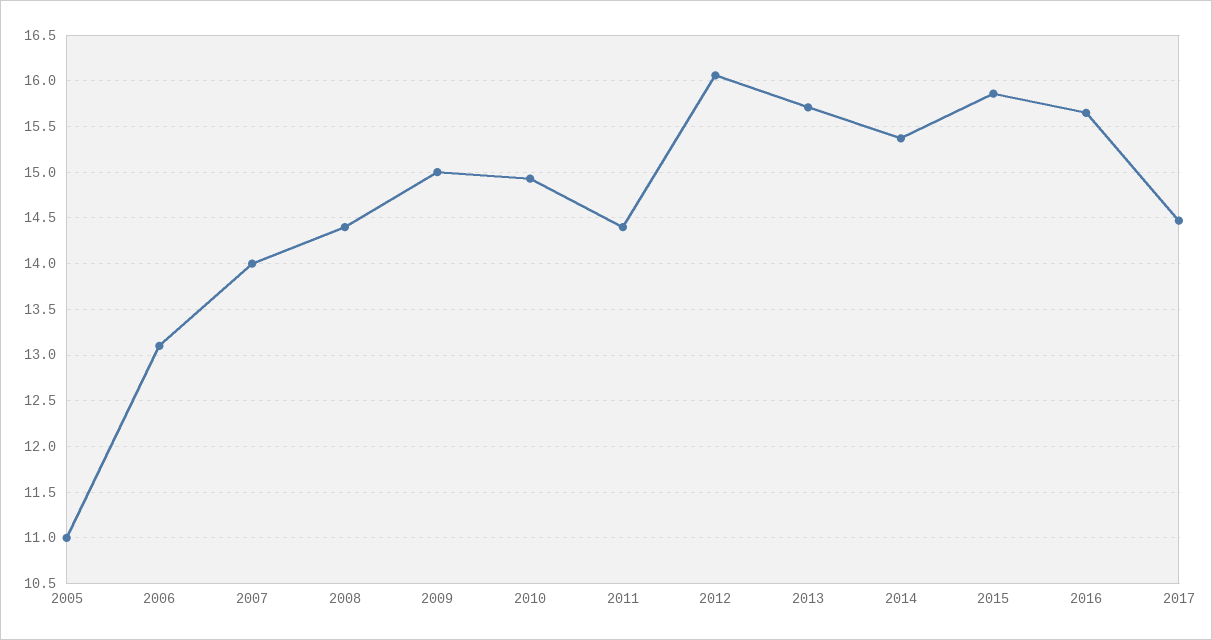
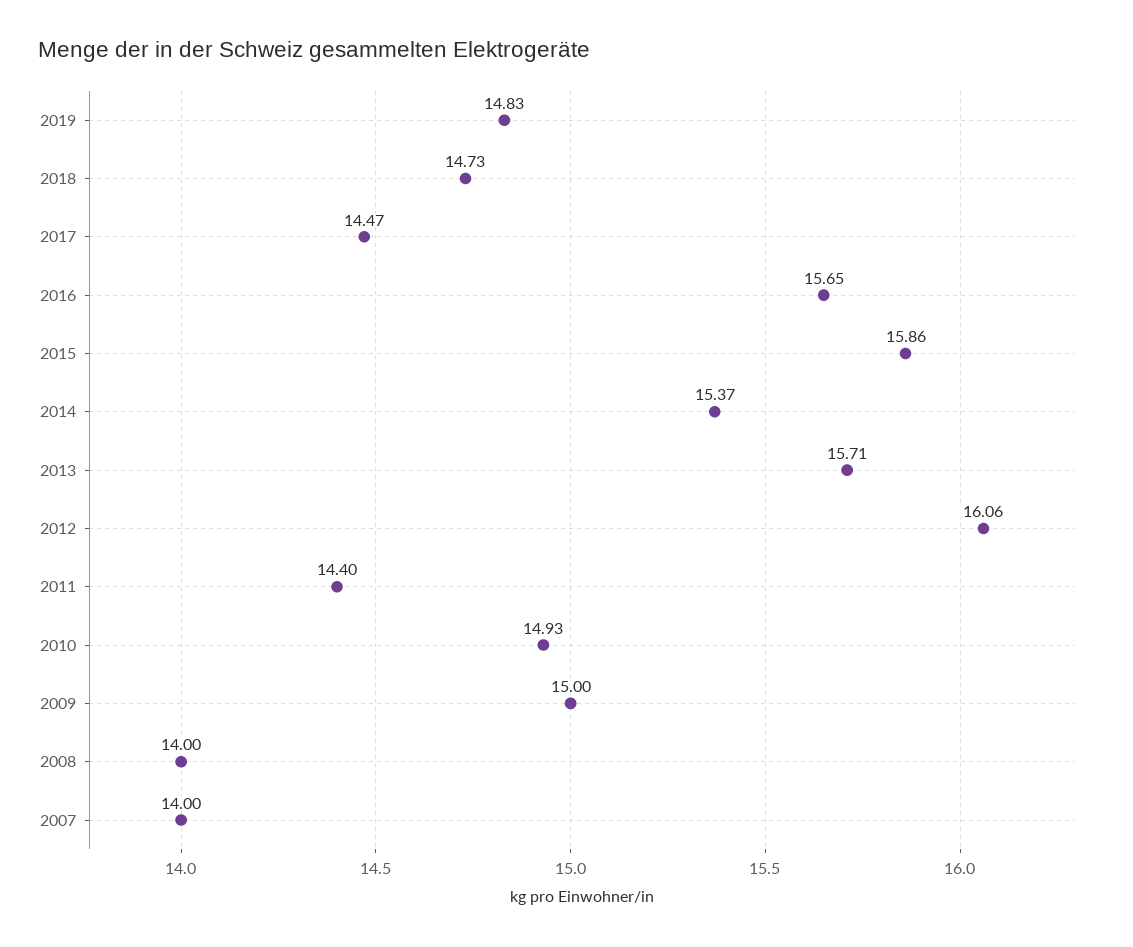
2005: 11 -> none
2006: 13.1 -> none
2008: 14.4 -> 14
2019: none -> 14.83
2018: none -> 14.73

